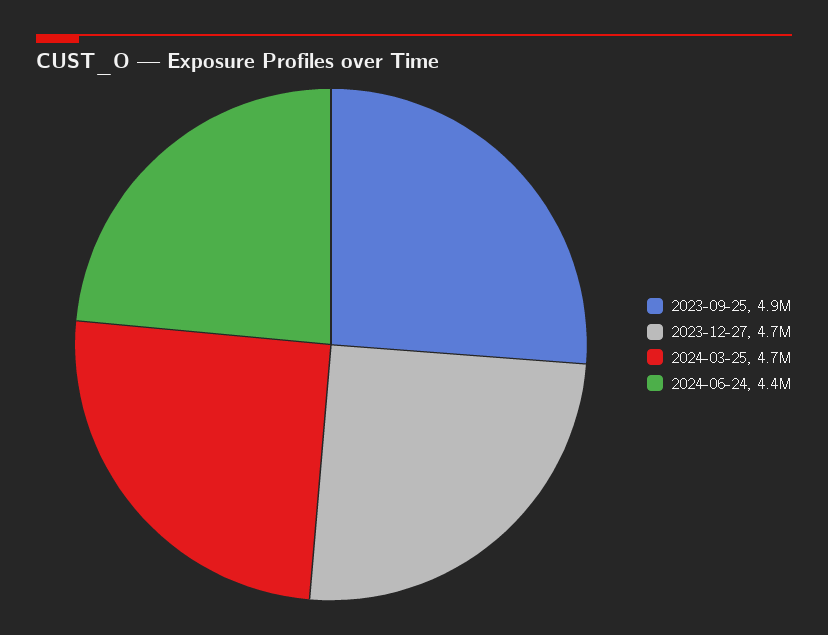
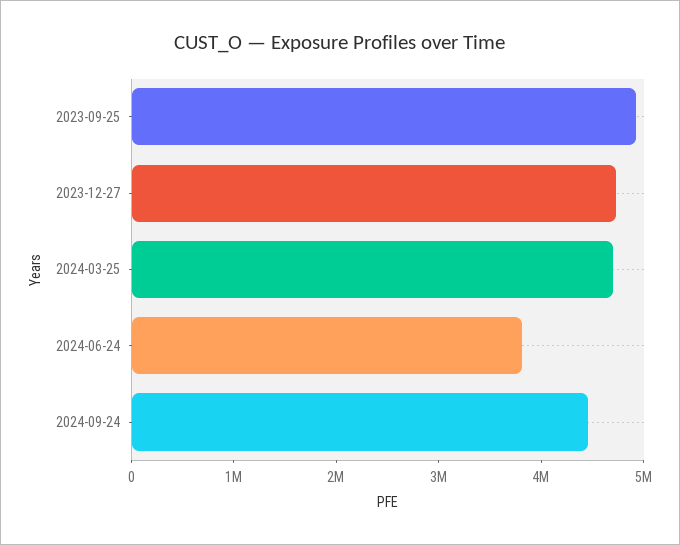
2024-06-24: 4400000 -> 3800000
2024-09-24: none -> 4400000

